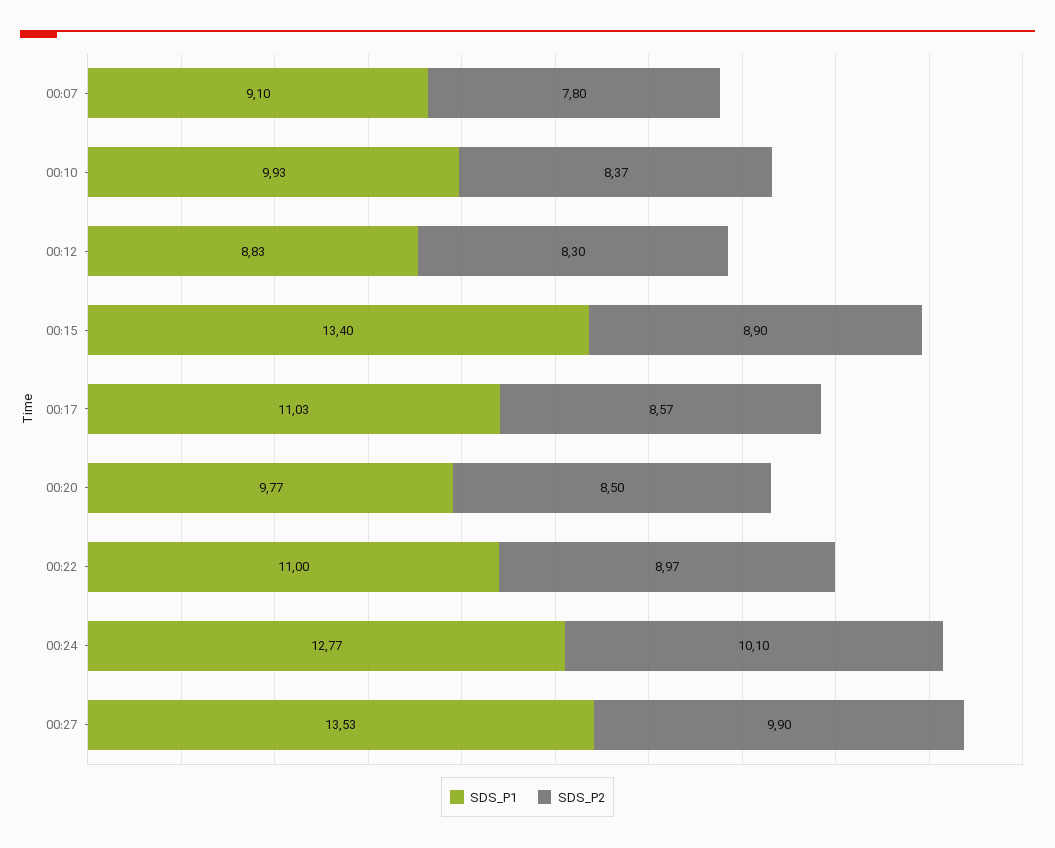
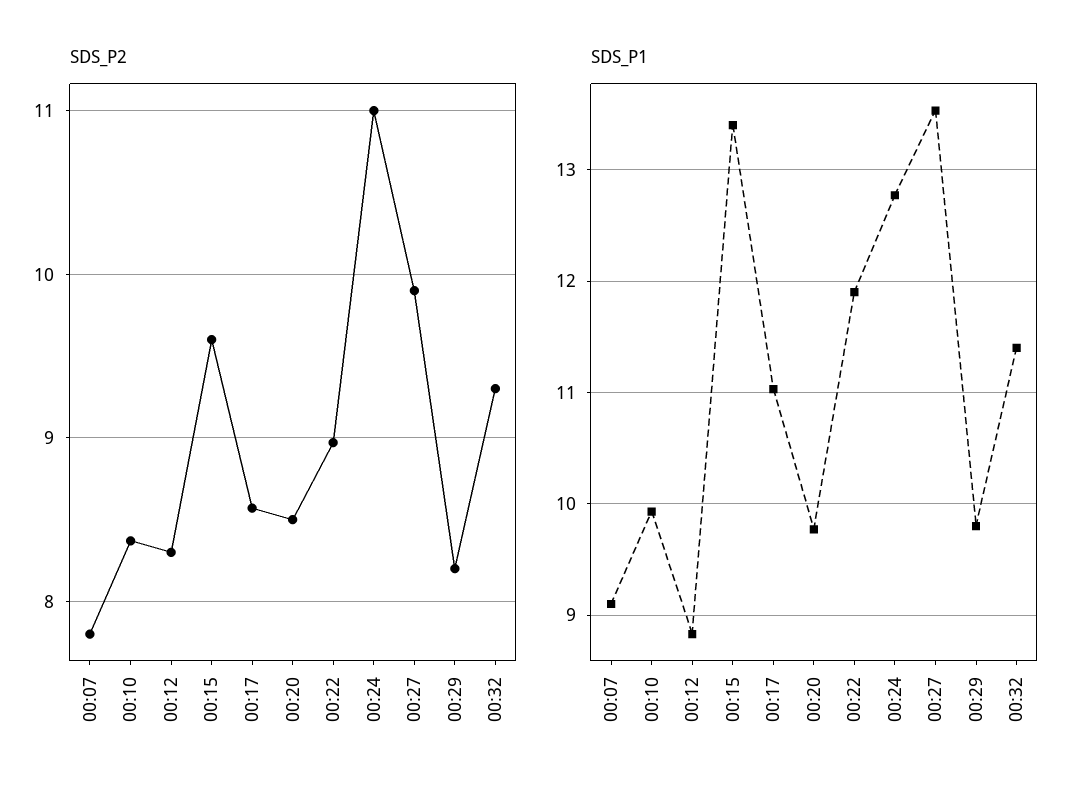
SDS_P2, 00:15: 8.9 -> 9.6
SDS_P1, 00:22: 11 -> 11.9
SDS_P2, 00:24: 10.1 -> 11
SDS_P2, 00:29: none -> 8.2
SDS_P2, 00:32: none -> 9.3
SDS_P1, 00:29: none -> 9.8
SDS_P1, 00:32: none -> 11.4

